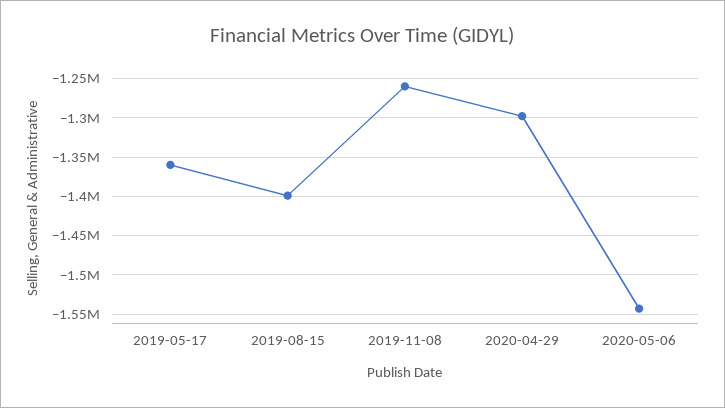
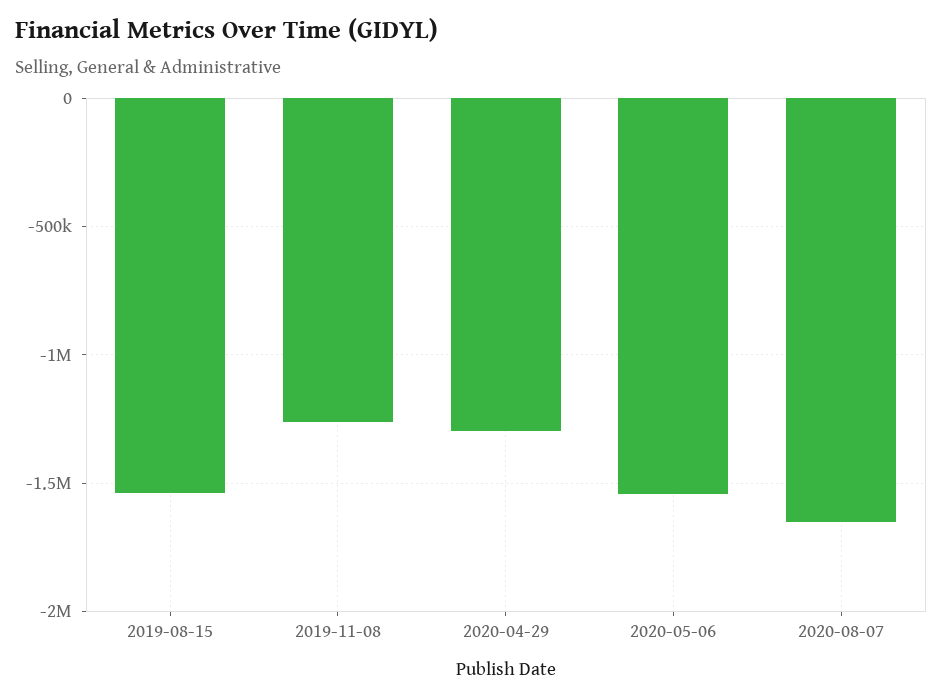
2019-05-17: -1360000 -> none
2019-08-15: -1400000 -> -1550000
2020-08-07: none -> -1650000

